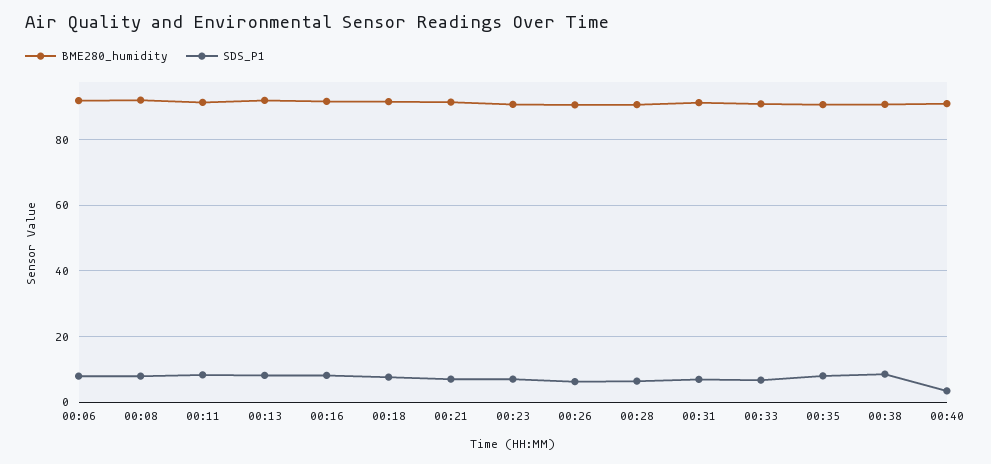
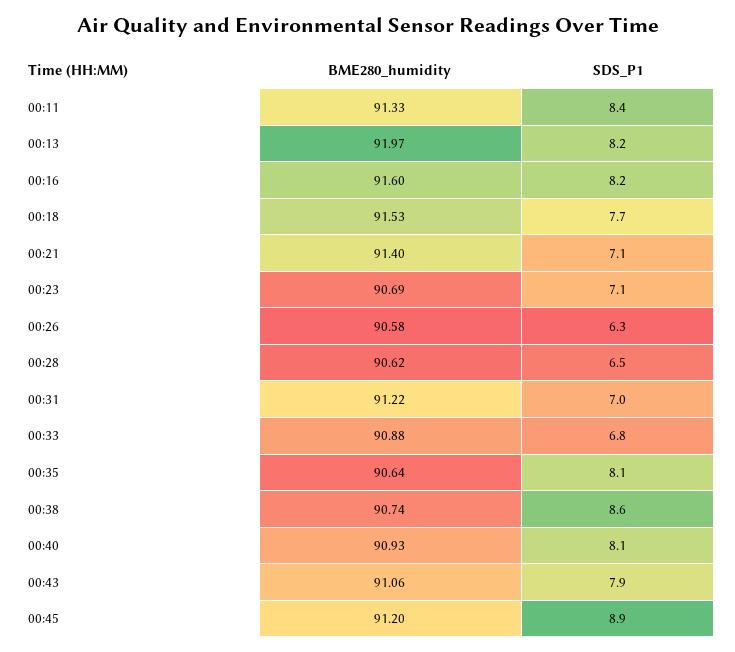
BME280_humidity, 00:06: 92 -> none
SDS_P1, 00:06: 8 -> none
BME280_humidity, 00:08: 92 -> none
SDS_P1, 00:08: 8 -> none
SDS_P1, 00:40: 4 -> 8.1
BME280_humidity, 00:43: none -> 91.06
SDS_P1, 00:43: none -> 7.9
BME280_humidity, 00:45: none -> 91.2
SDS_P1, 00:45: none -> 8.9

